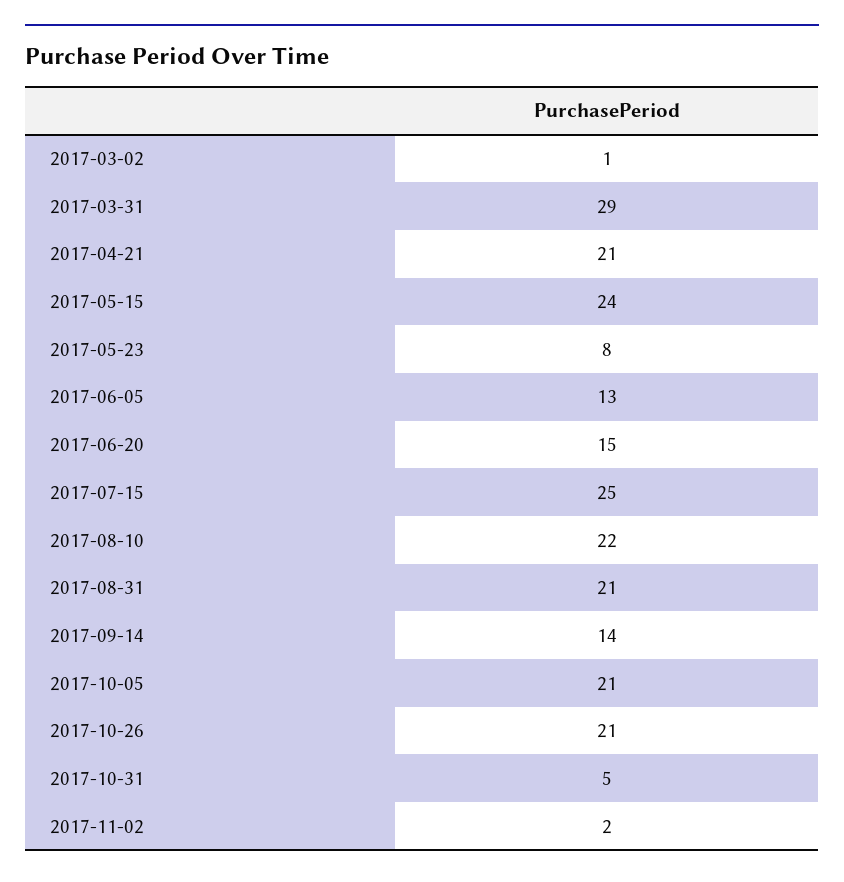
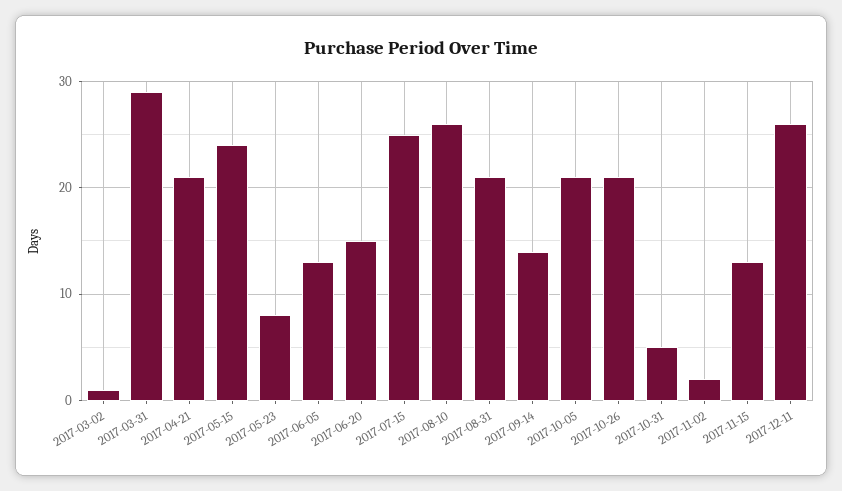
2017-08-10: 22 -> 26
2017-11-15: none -> 13
2017-12-11: none -> 26

